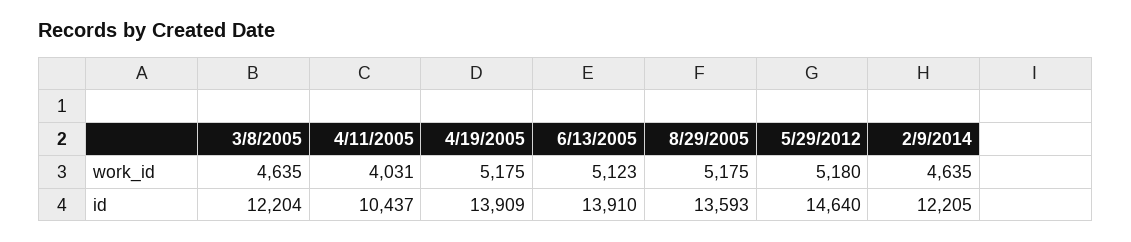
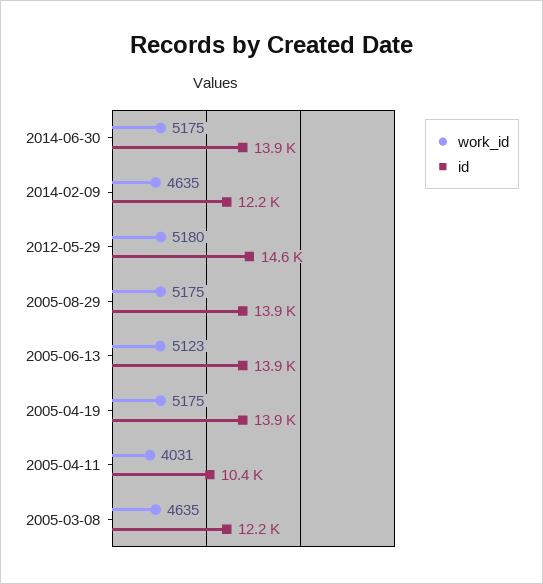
id, 8/29/2005: 13593 -> 13900
work_id, 2014-06-30: none -> 5175
id, 2014-06-30: none -> 13900

